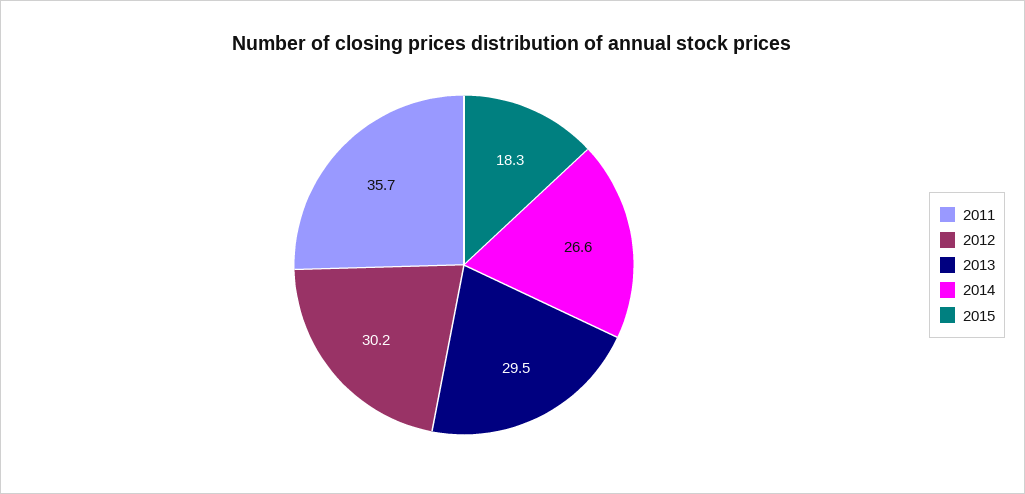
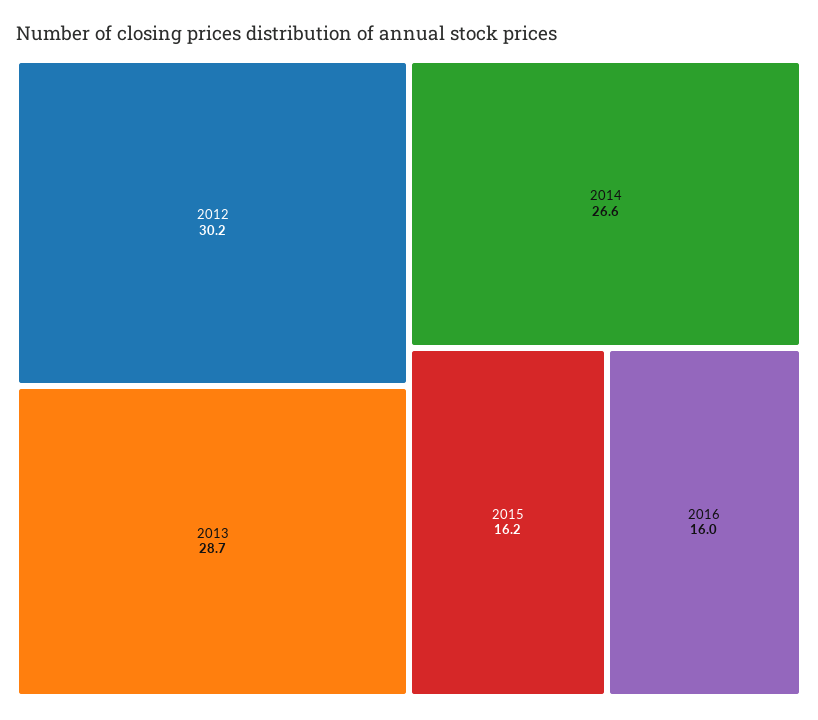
2011: 35.7 -> none
2013: 29.5 -> 28.7
2015: 18.3 -> 16.2
2016: none -> 16

